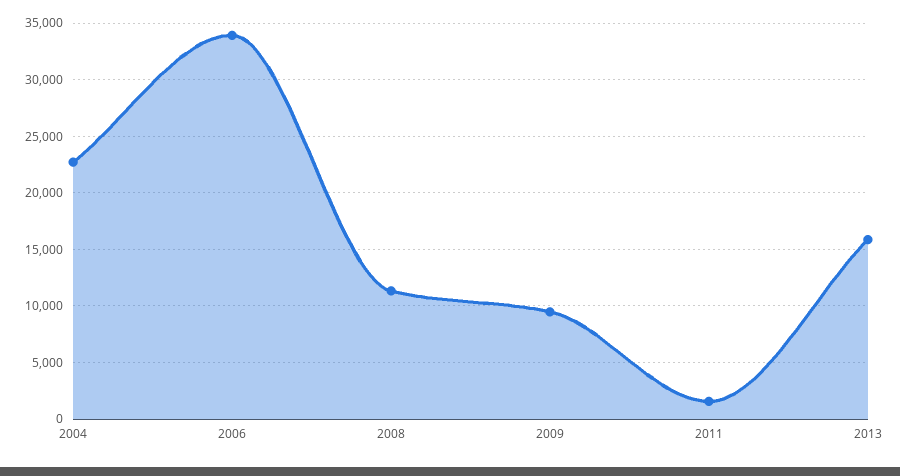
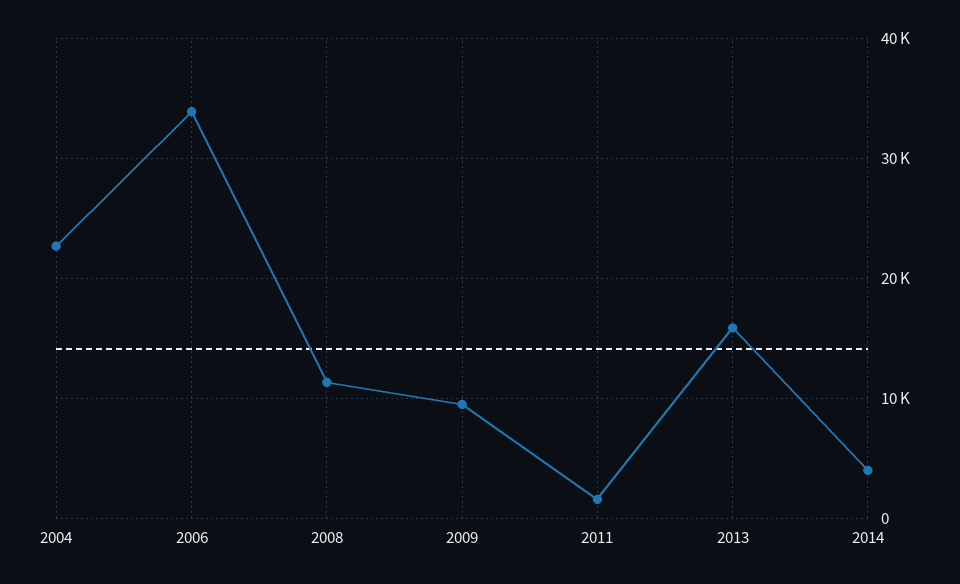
2014: none -> 4000

